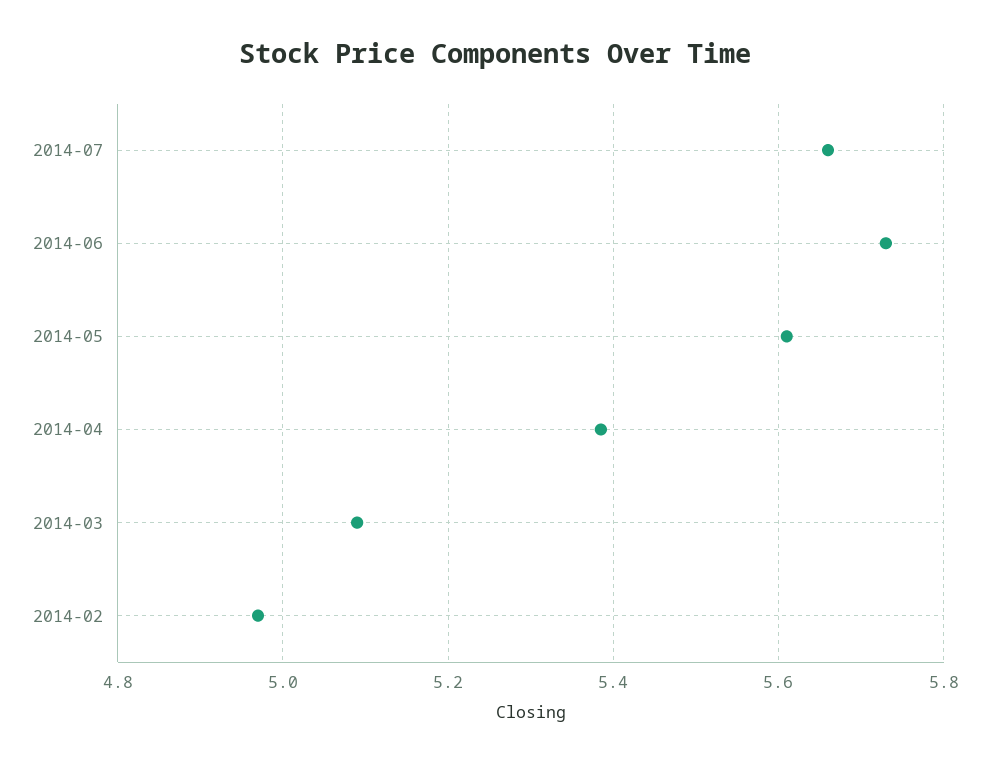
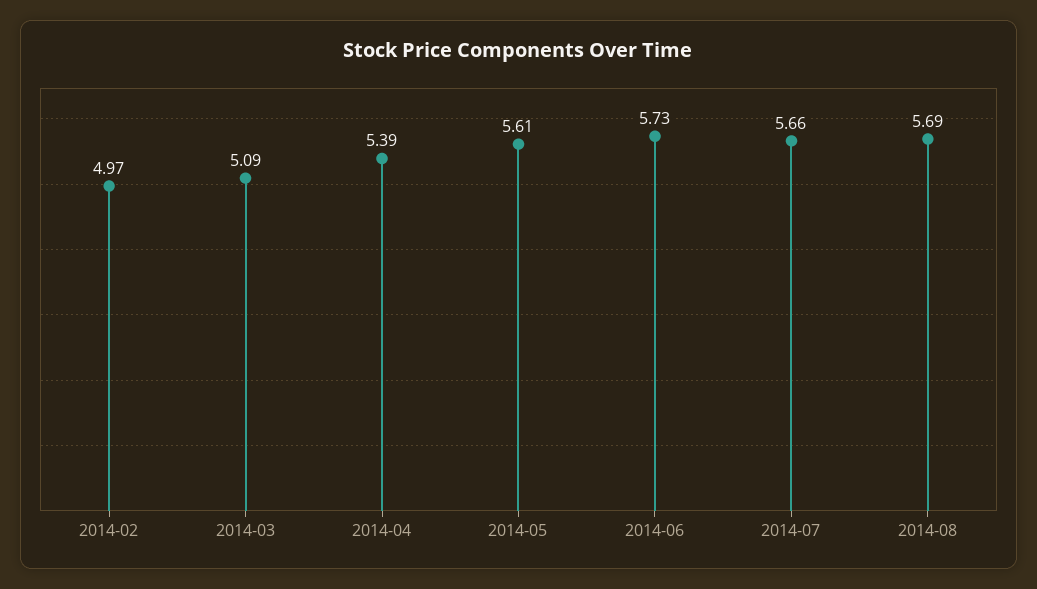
2014-08: none -> 5.69

